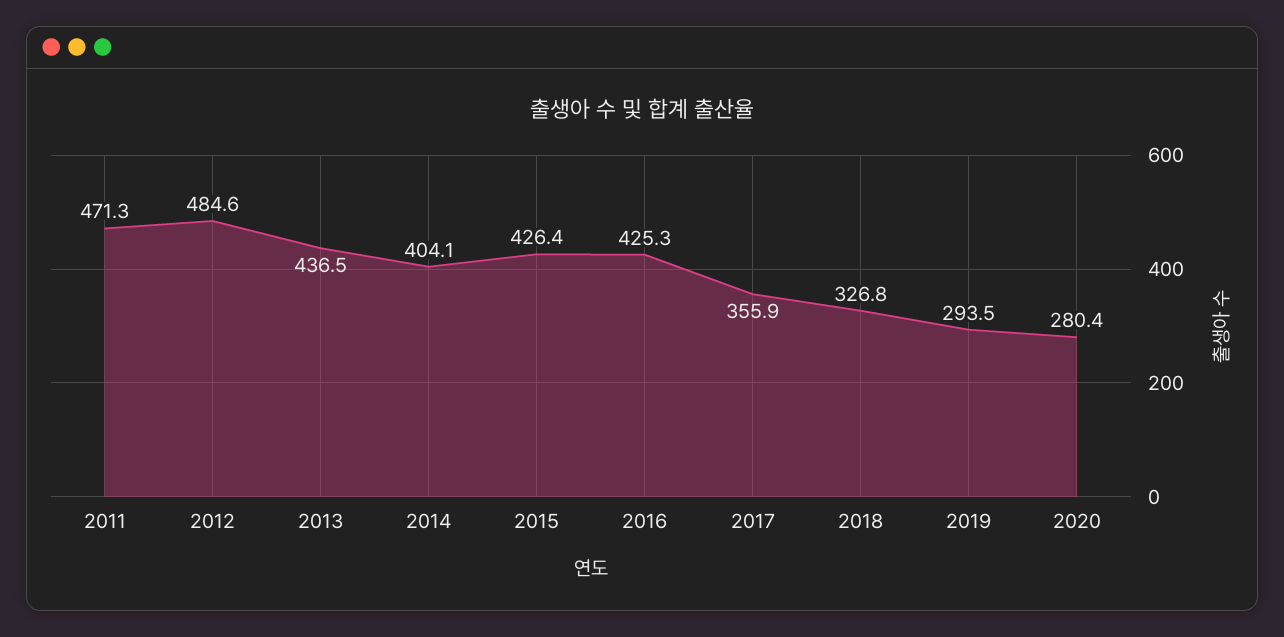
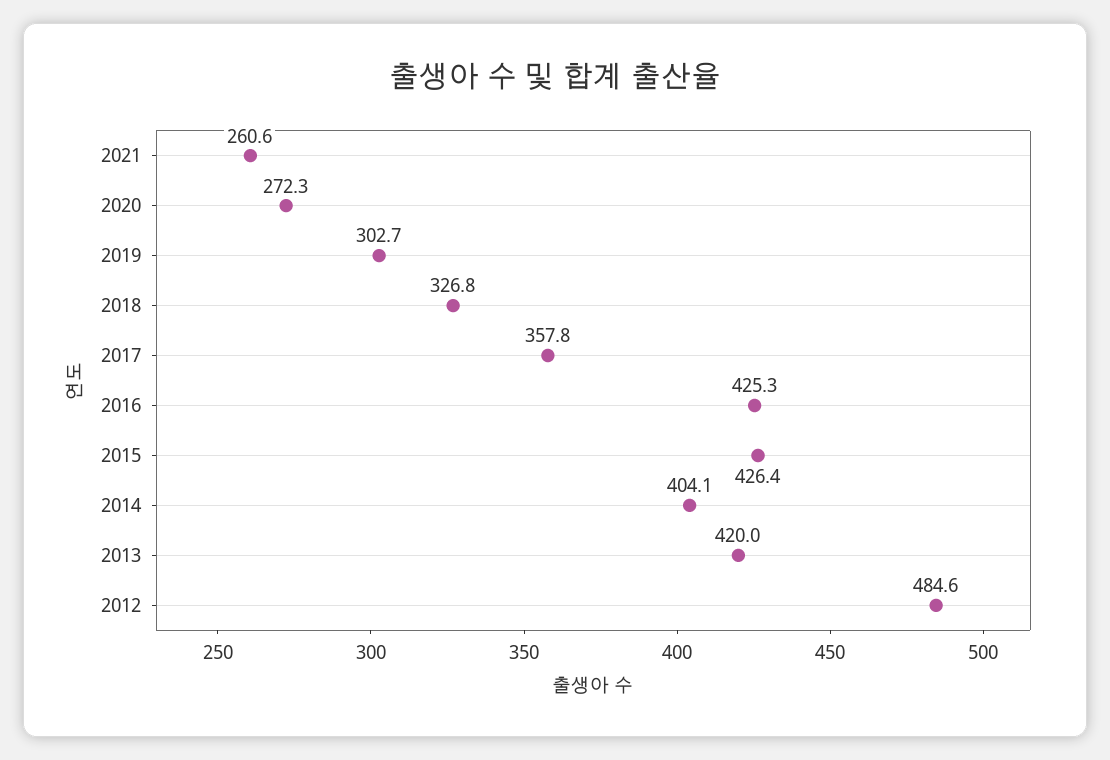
2011: 471.3 -> none
2013: 436.5 -> 420
2017: 355.9 -> 357.8
2019: 293.5 -> 302.7
2020: 280.4 -> 272.3
2021: none -> 260.6

